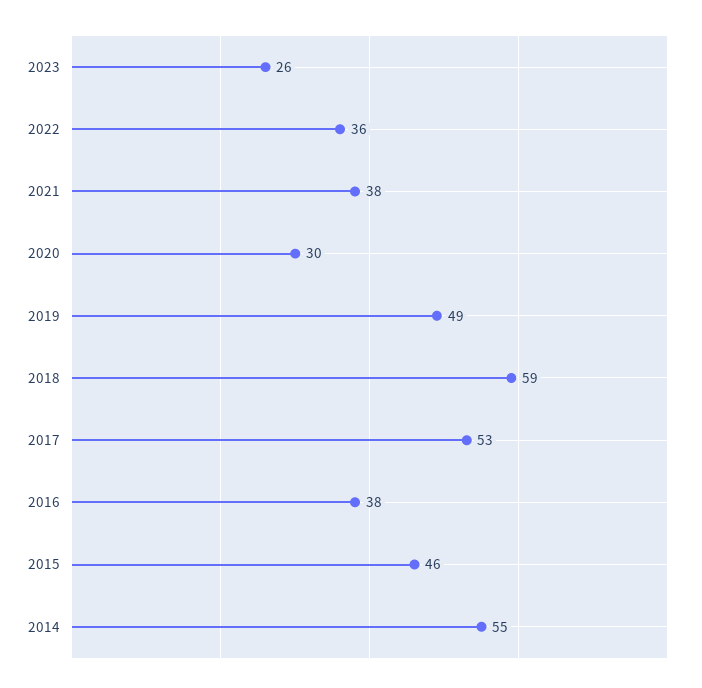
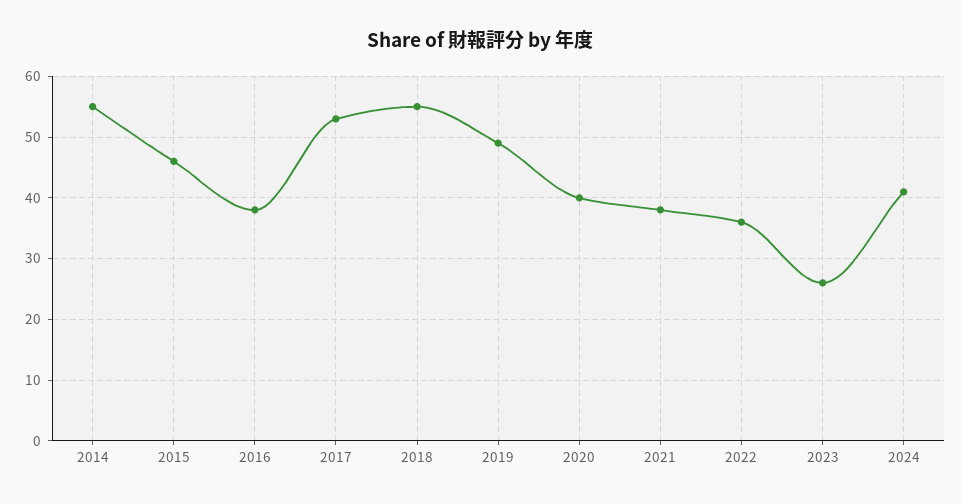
2020: 30 -> 40
2018: 59 -> 55
2024: none -> 41

